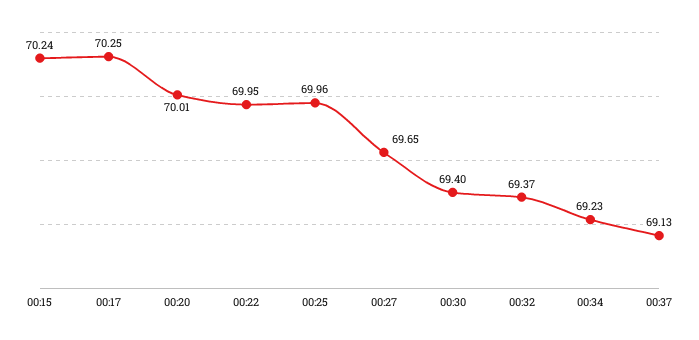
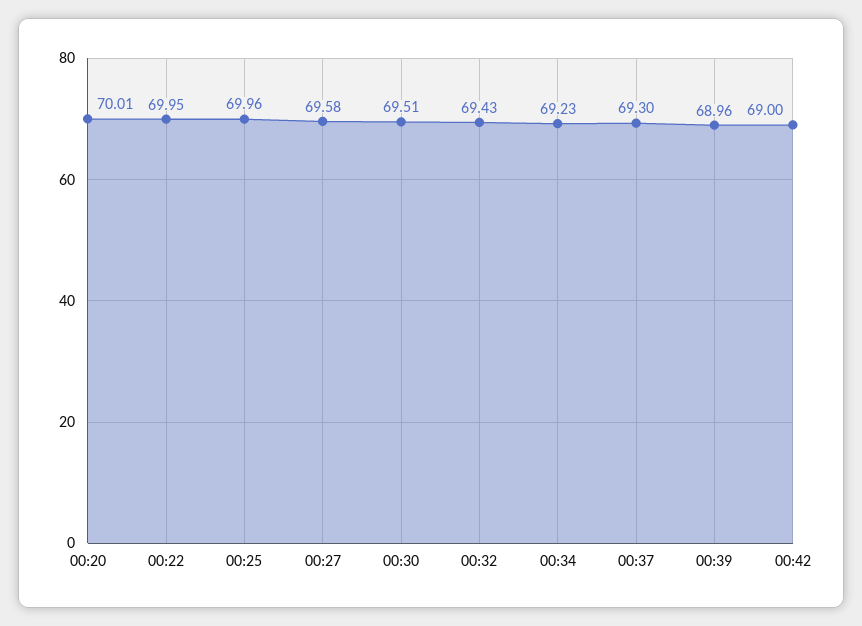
00:15: 70.24 -> none
00:17: 70.25 -> none
00:27: 69.65 -> 69.58
00:30: 69.4 -> 69.51
00:32: 69.37 -> 69.43
00:37: 69.13 -> 69.3
00:39: none -> 68.96
00:42: none -> 69

